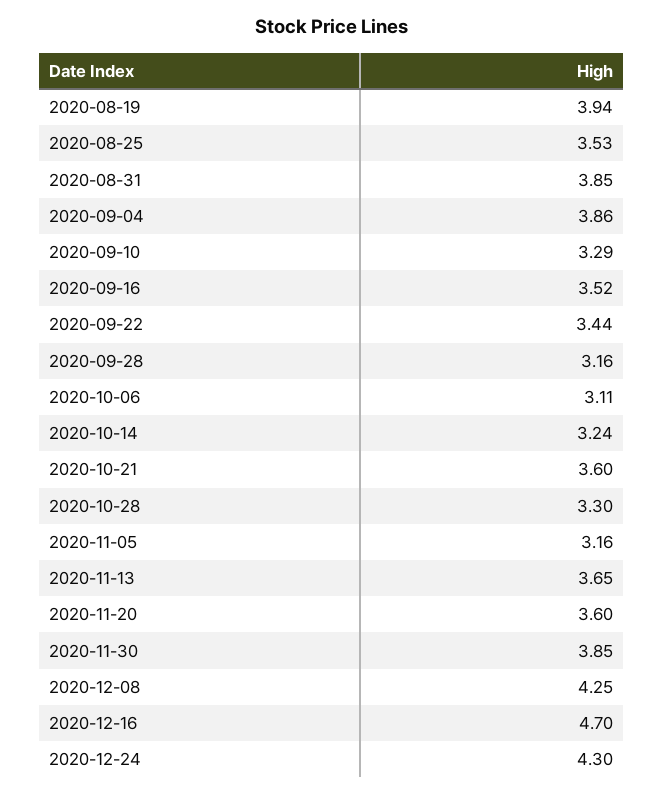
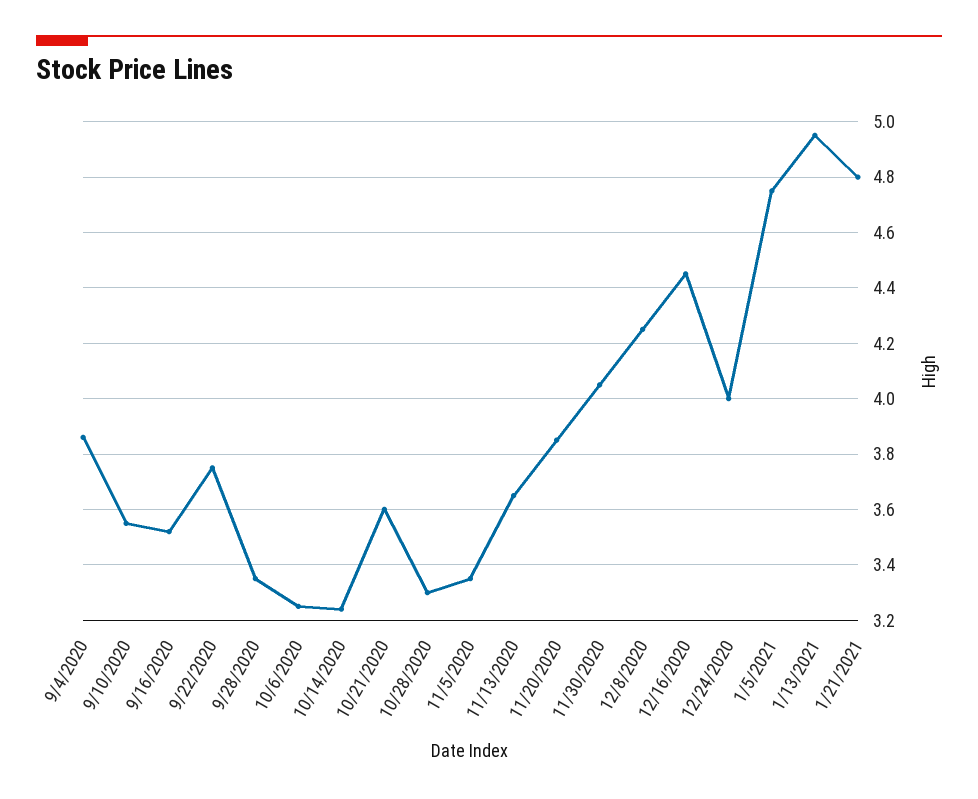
2020-08-19: 3.94 -> none
2020-08-25: 3.53 -> none
2020-08-31: 3.85 -> none
2020-09-10: 3.29 -> 3.55
2020-09-22: 3.44 -> 3.75
2020-09-28: 3.16 -> 3.35
2020-10-06: 3.11 -> 3.25
2020-11-05: 3.16 -> 3.35
2020-11-20: 3.6 -> 3.85
2020-11-30: 3.85 -> 4.05
2020-12-16: 4.7 -> 4.45
2020-12-24: 4.3 -> 4
1/5/2021: none -> 4.75
1/13/2021: none -> 4.95
1/21/2021: none -> 4.8

